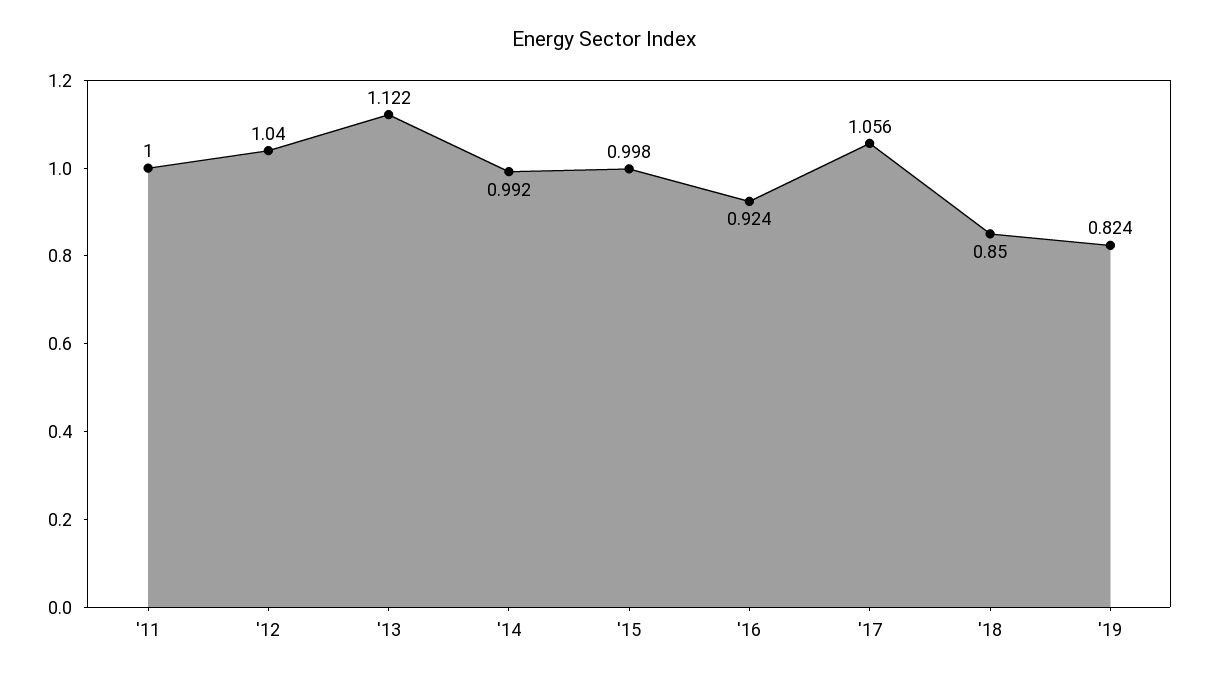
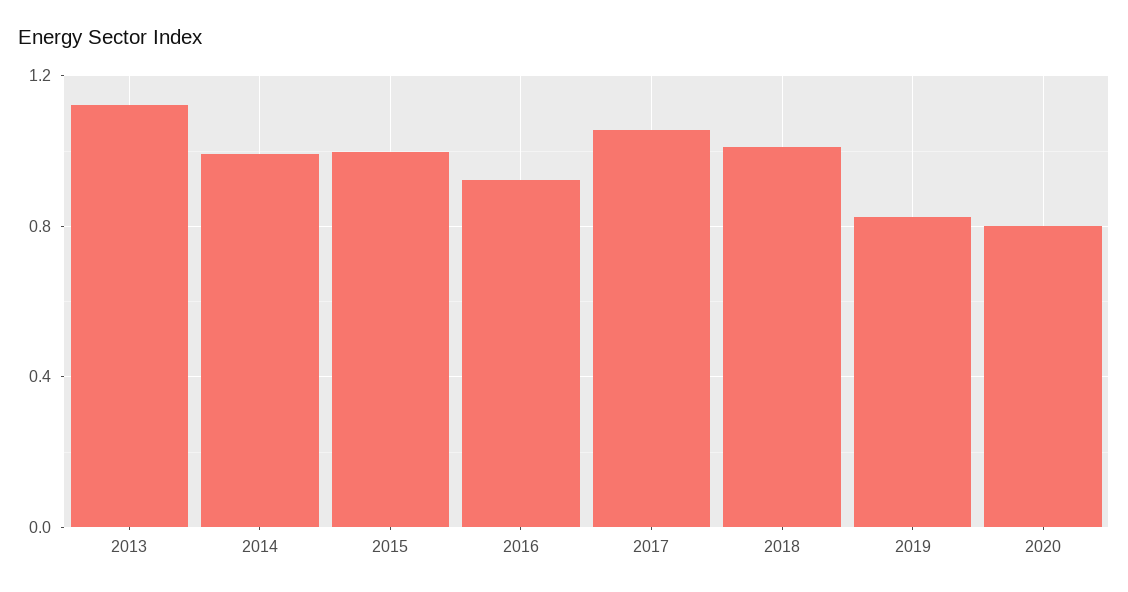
'11: 1 -> none
'12: 1.04 -> none
'18: 0.85 -> 1
2020: none -> 0.8

